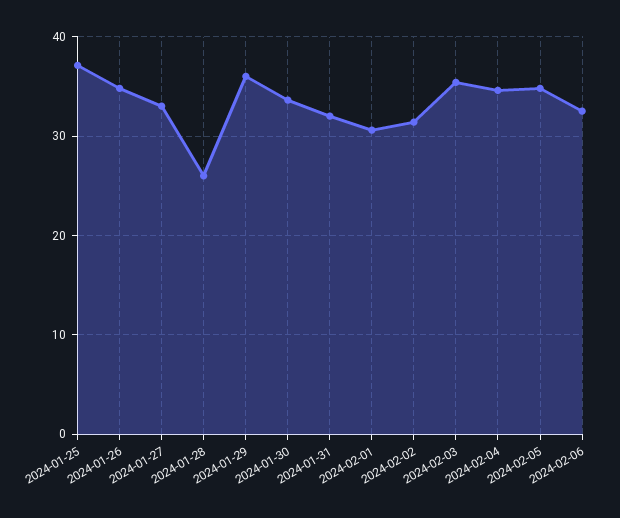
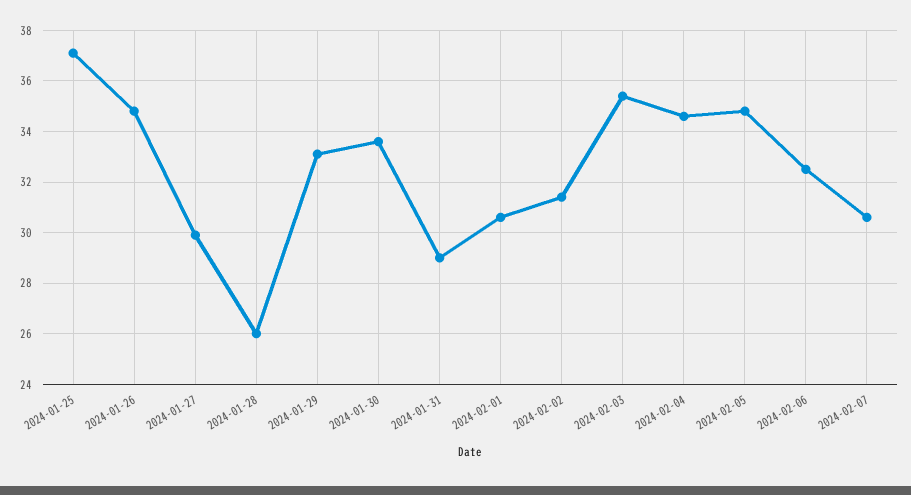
2024-01-27: 33 -> 30
2024-01-29: 36 -> 33
2024-01-31: 32 -> 29
2024-02-07: none -> 30.5

